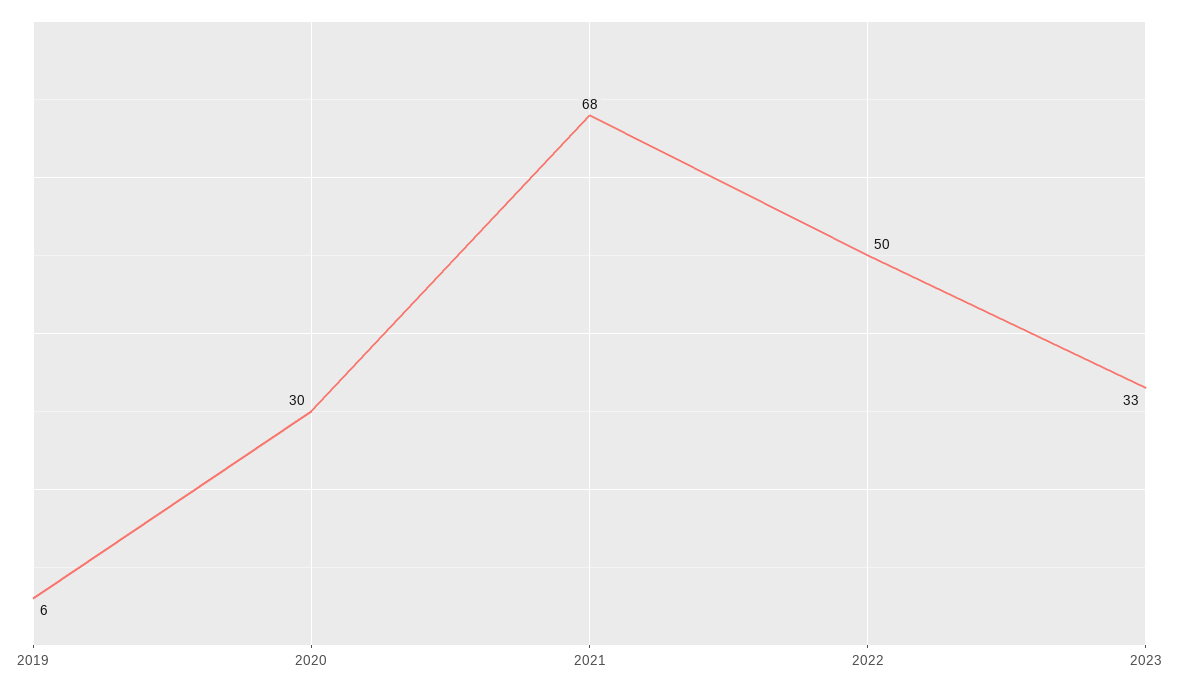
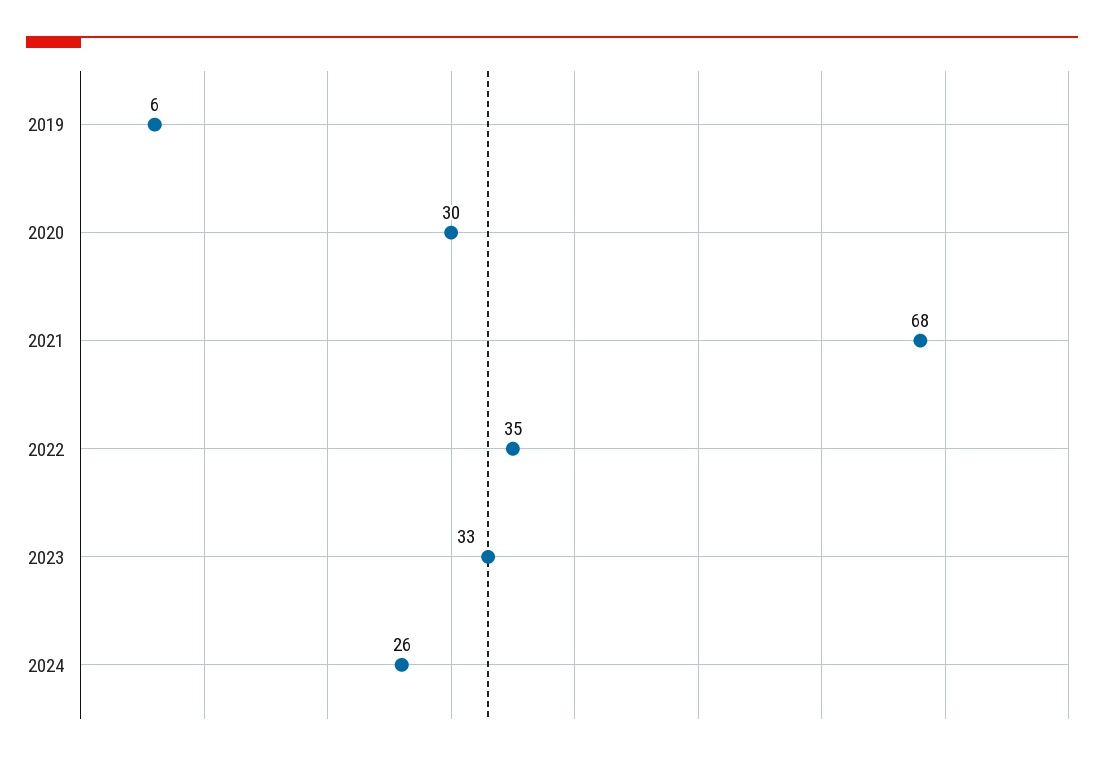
2022: 50 -> 35
2024: none -> 26

